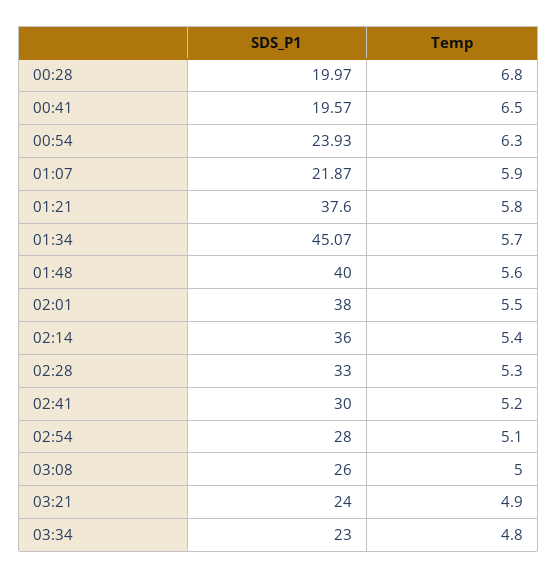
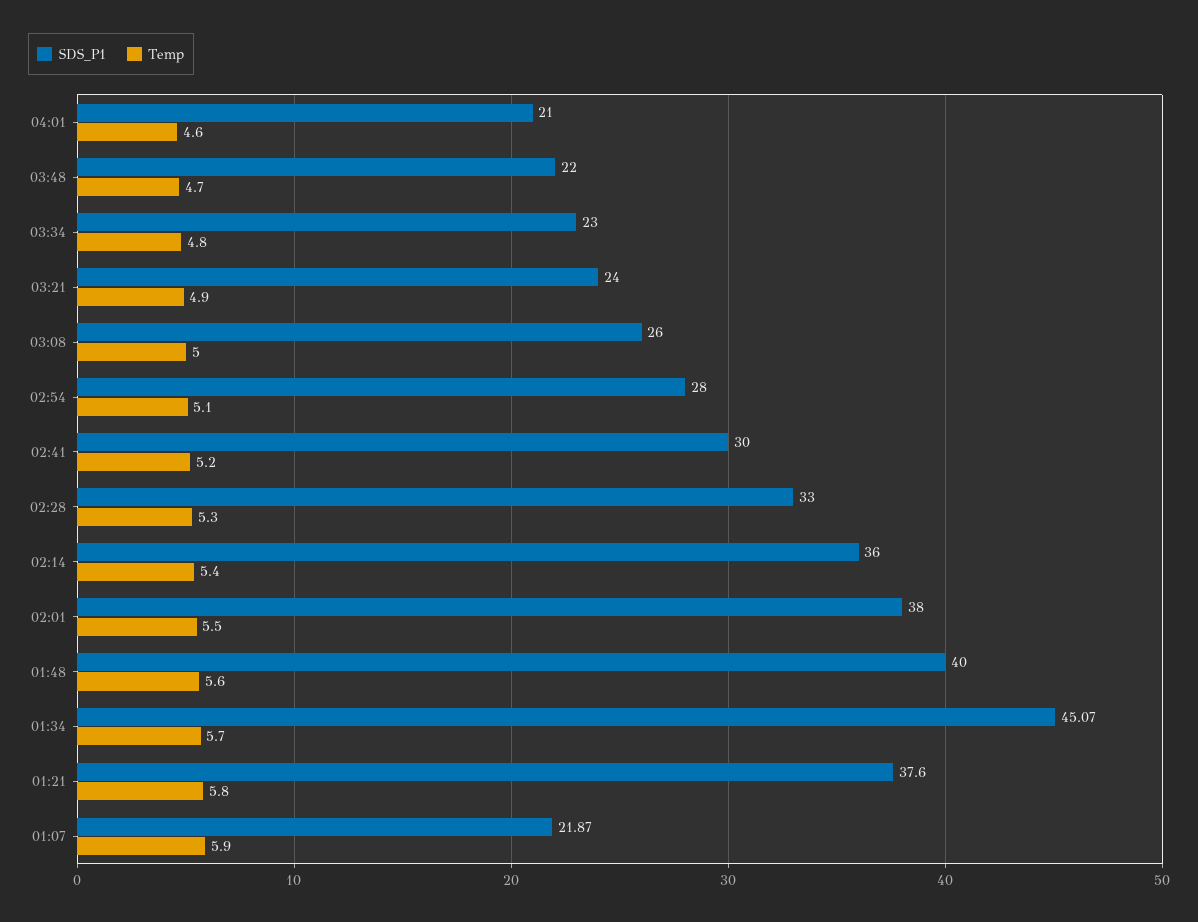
SDS_P1, 00:28: 19.97 -> none
Temp, 00:28: 6.8 -> none
SDS_P1, 00:41: 19.57 -> none
Temp, 00:41: 6.5 -> none
SDS_P1, 00:54: 23.93 -> none
Temp, 00:54: 6.3 -> none
SDS_P1, 04:01: none -> 21
Temp, 04:01: none -> 4.6
SDS_P1, 03:48: none -> 22
Temp, 03:48: none -> 4.7

